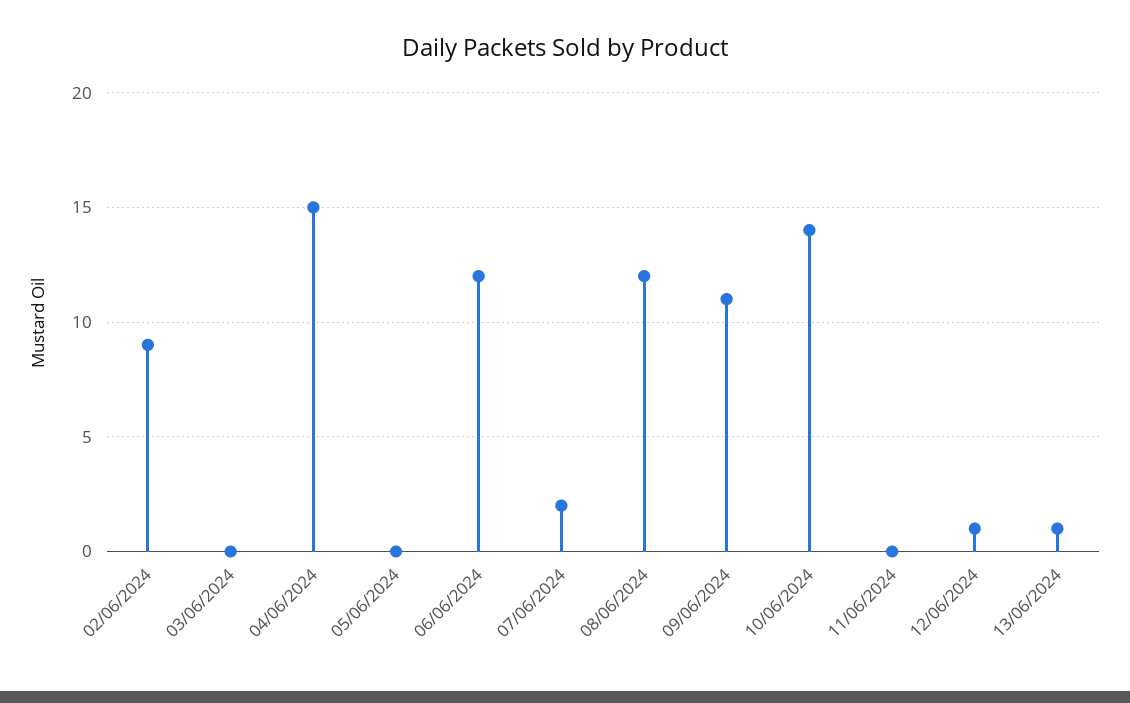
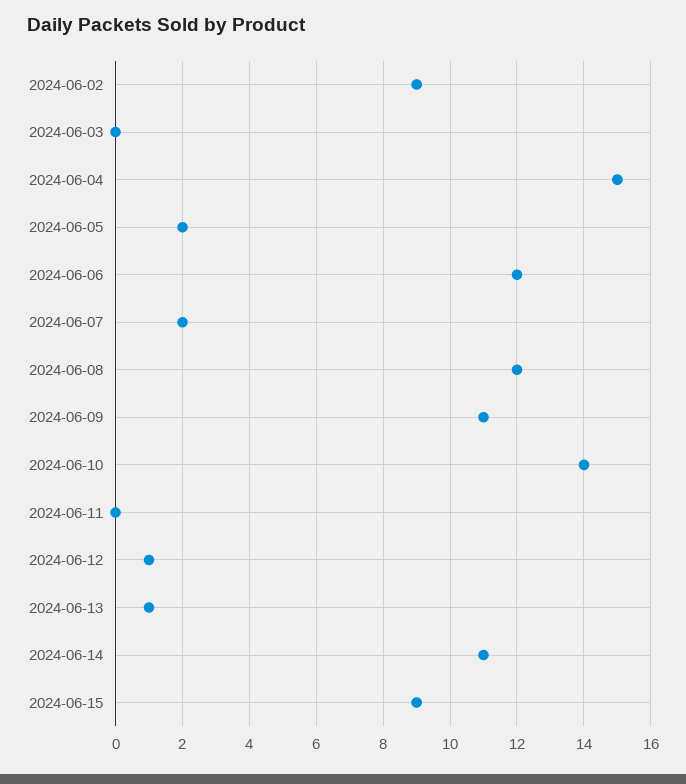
05/06/2024: 0 -> 2
2024-06-14: none -> 11
2024-06-15: none -> 9

